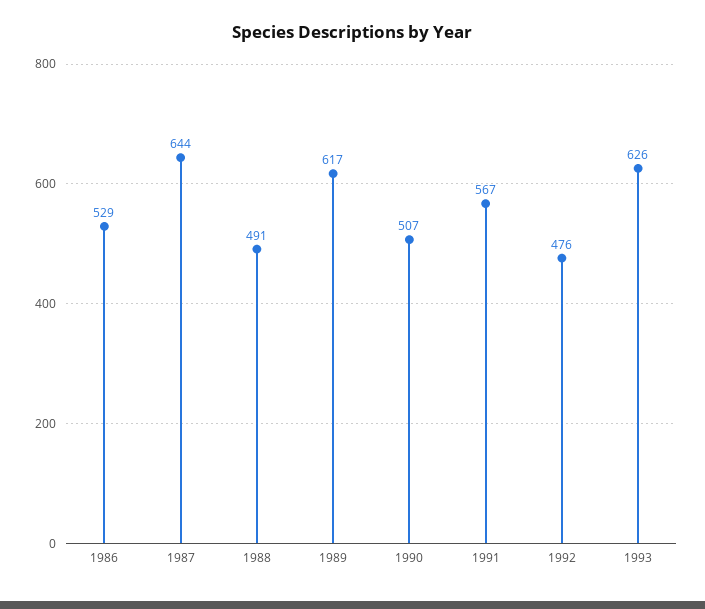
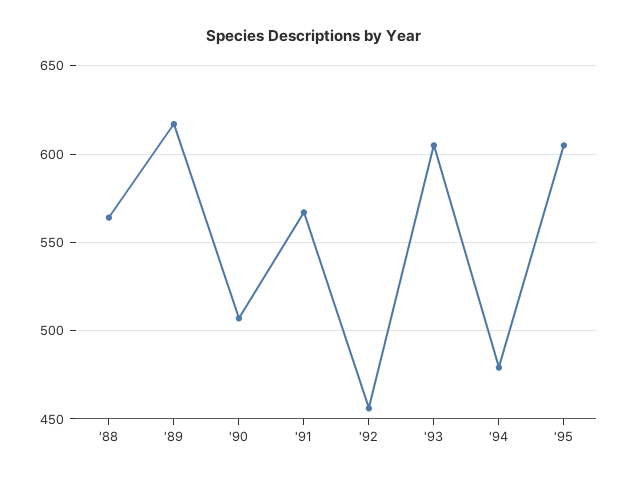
1986: 529 -> none
1987: 644 -> none
1988: 491 -> 565
1992: 476 -> 455
1993: 626 -> 605
'94: none -> 480
'95: none -> 605

